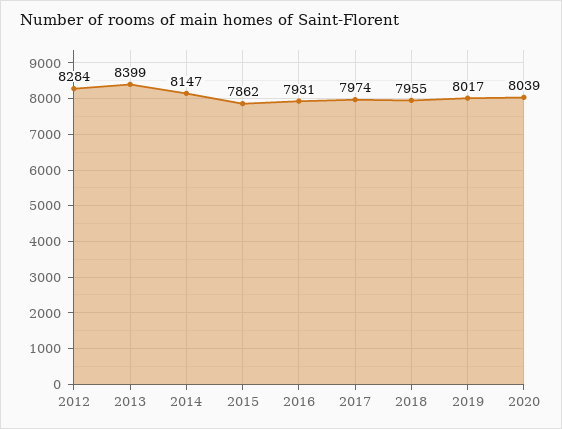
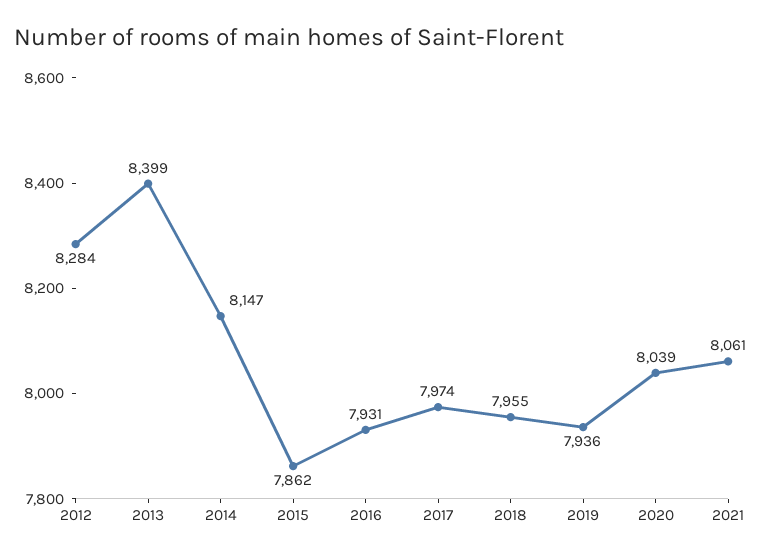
2019: 8017 -> 7936
2021: none -> 8061

